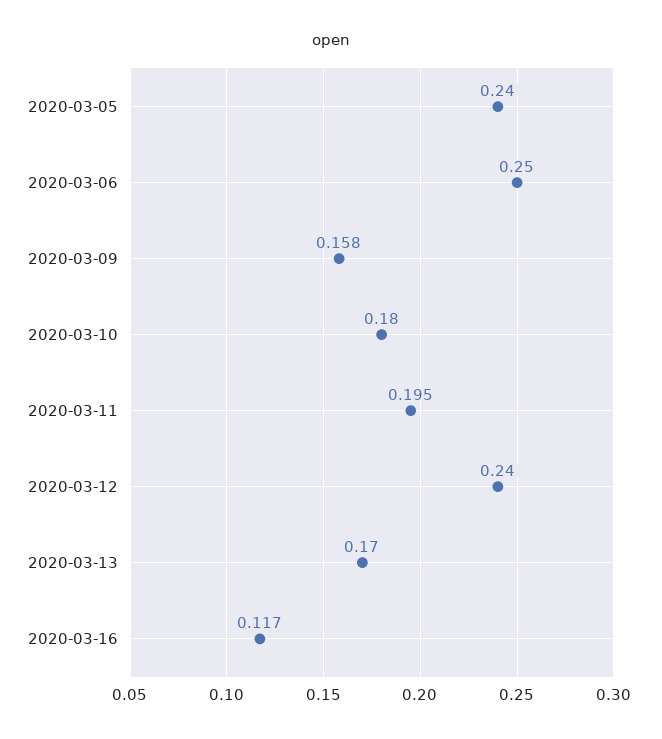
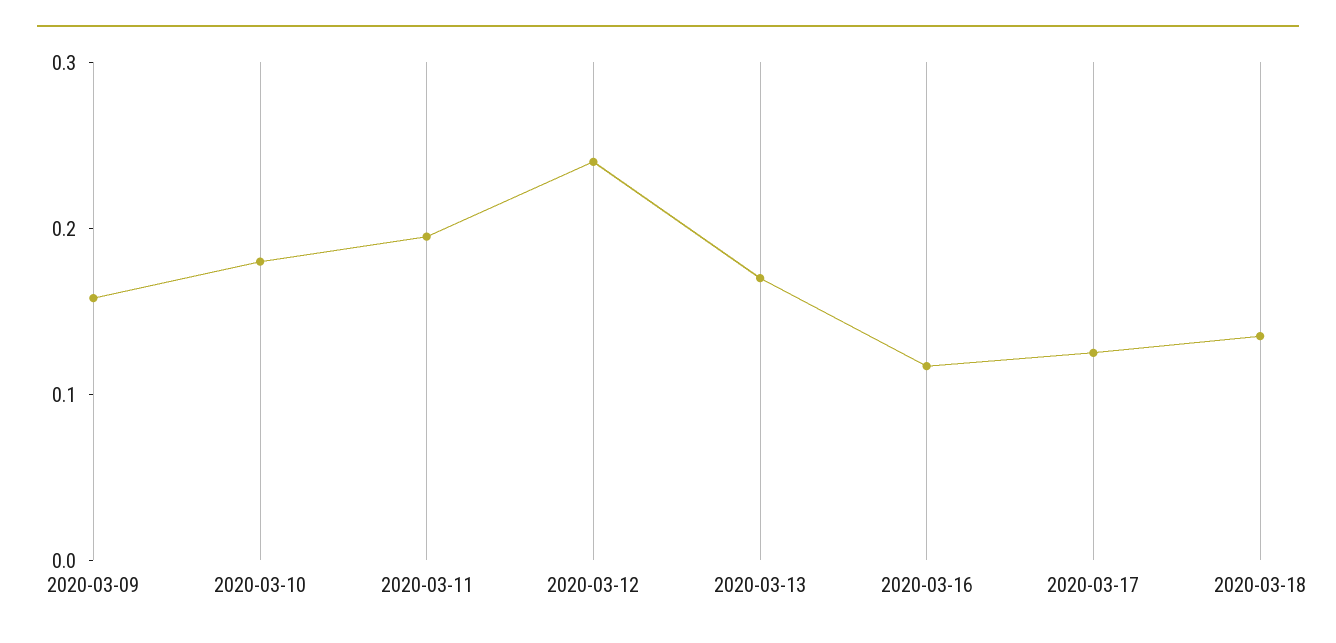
2020-03-05: 0.24 -> none
2020-03-06: 0.25 -> none
2020-03-17: none -> 0.12
2020-03-18: none -> 0.14

